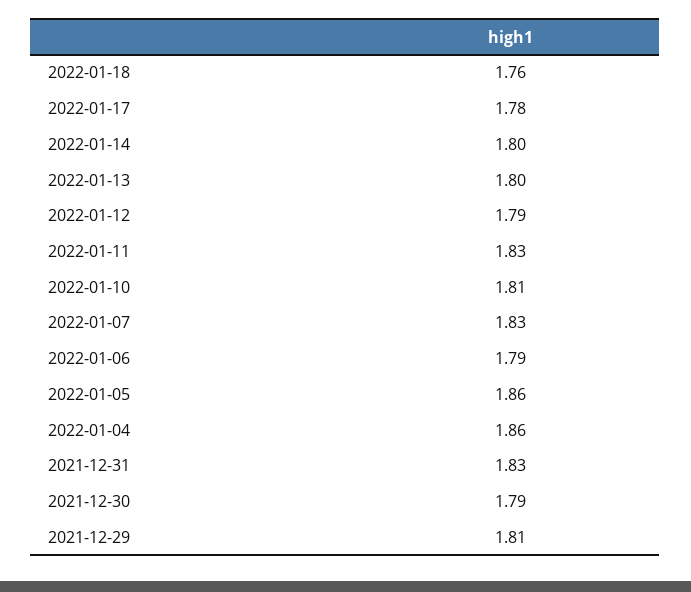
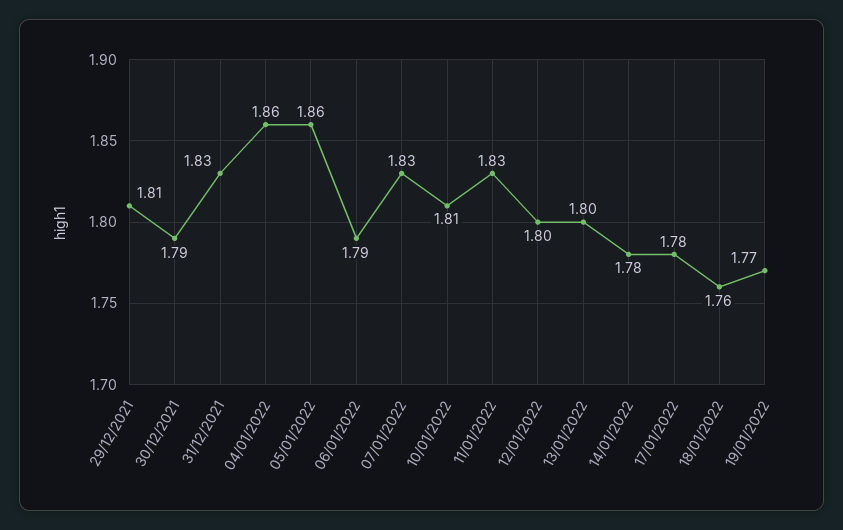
2022-01-14: 1.8 -> 1.78
2022-01-12: 1.79 -> 1.8
19/01/2022: none -> 1.77

